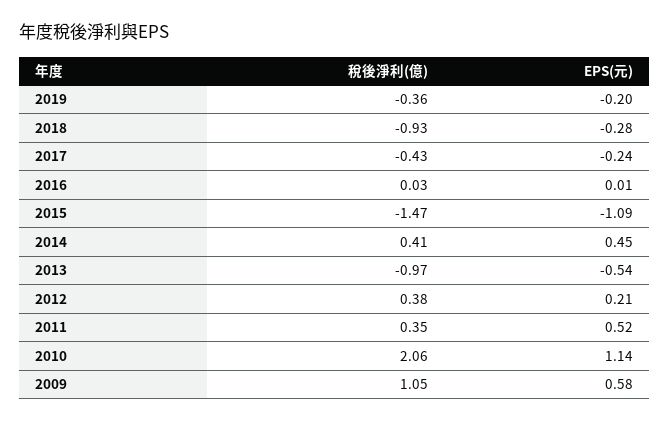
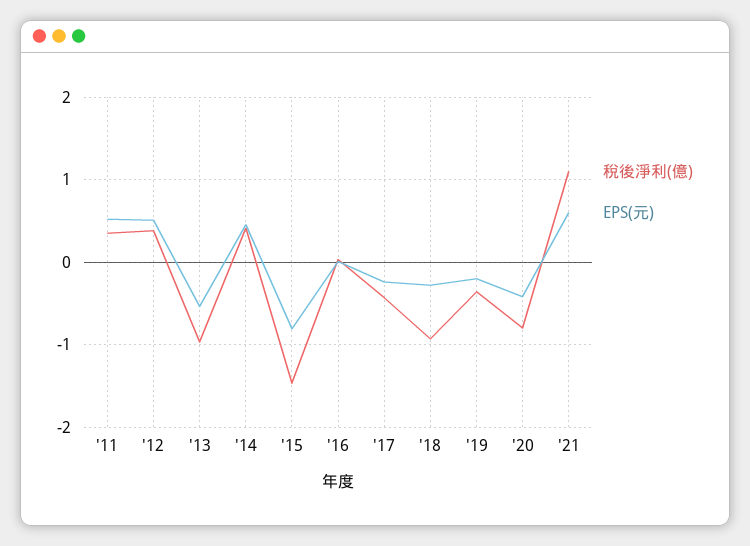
EPS(元), 2015: -1.09 -> -0.8
EPS(元), 2012: 0.21 -> 0.5
稅後淨利(億), 2010: 2.06 -> none
EPS(元), 2010: 1.14 -> none
稅後淨利(億), 2009: 1.05 -> none
EPS(元), 2009: 0.58 -> none
稅後淨利(億), '20: none -> -0.8
EPS(元), '20: none -> -0.4
稅後淨利(億), '21: none -> 1.1
EPS(元), '21: none -> 0.6

